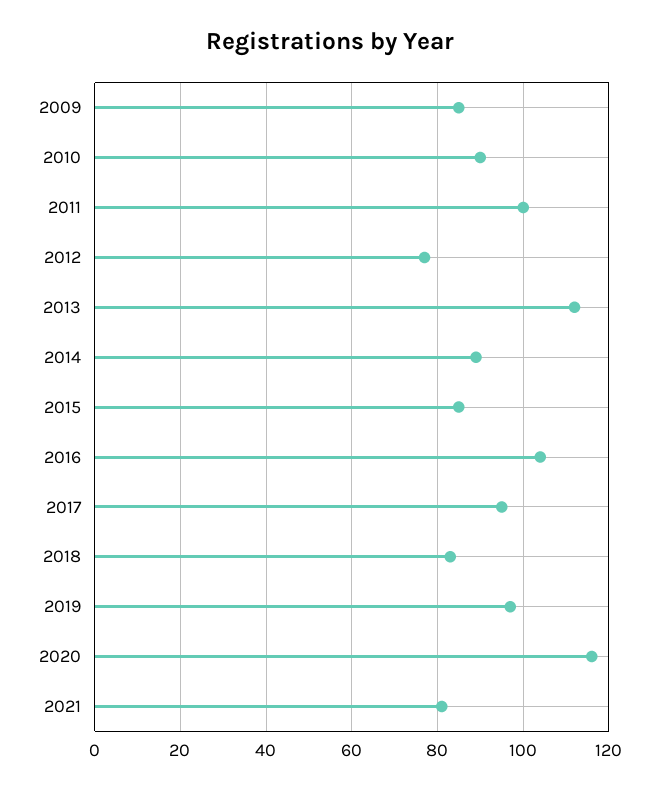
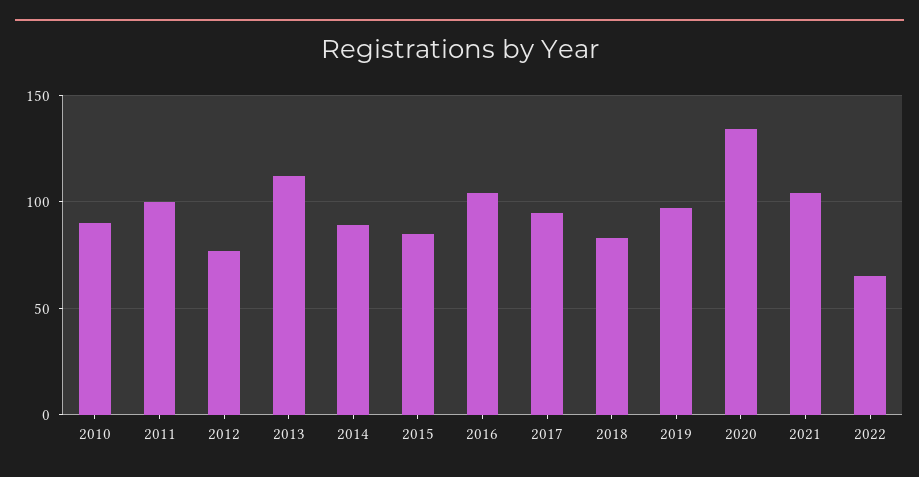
2009: 85 -> none
2020: 115 -> 135
2021: 80 -> 105
2022: none -> 65

